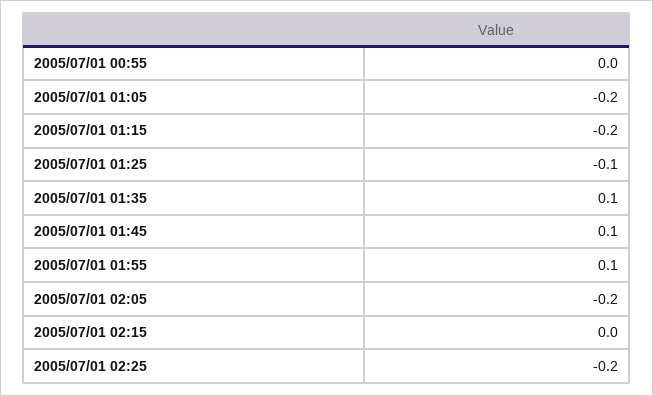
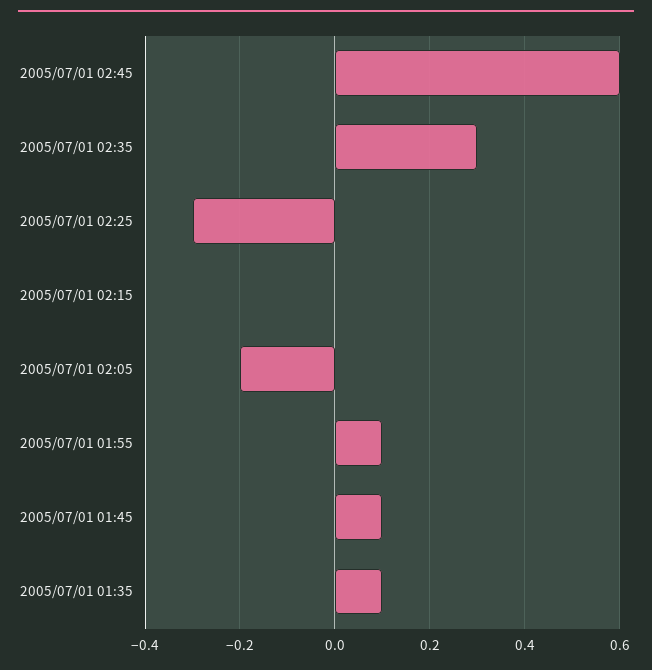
2005/07/01 00:55: 0 -> none
2005/07/01 01:05: -0.2 -> none
2005/07/01 01:15: -0.2 -> none
2005/07/01 01:25: -0.1 -> none
2005/07/01 02:25: -0.2 -> -0.3
2005/07/01 02:45: none -> 0.6
2005/07/01 02:35: none -> 0.3

